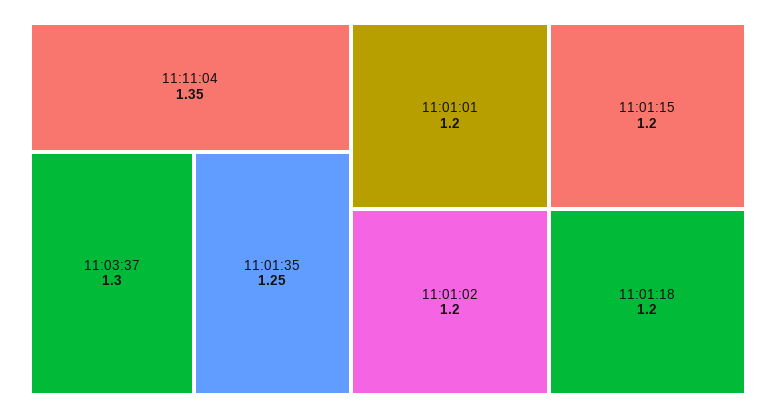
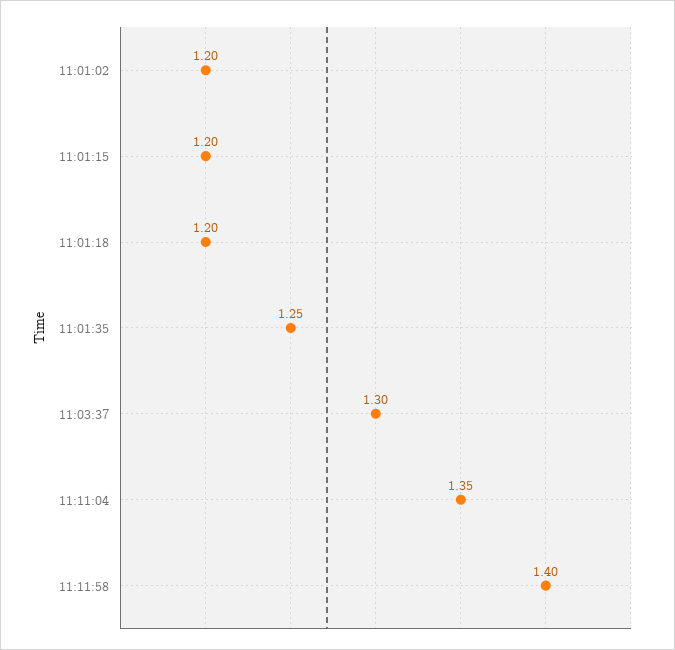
11:01:01: 1.2 -> none
11:11:58: none -> 1.4

